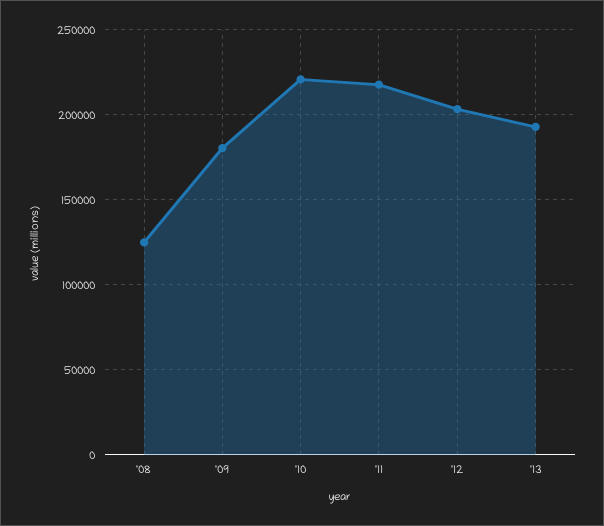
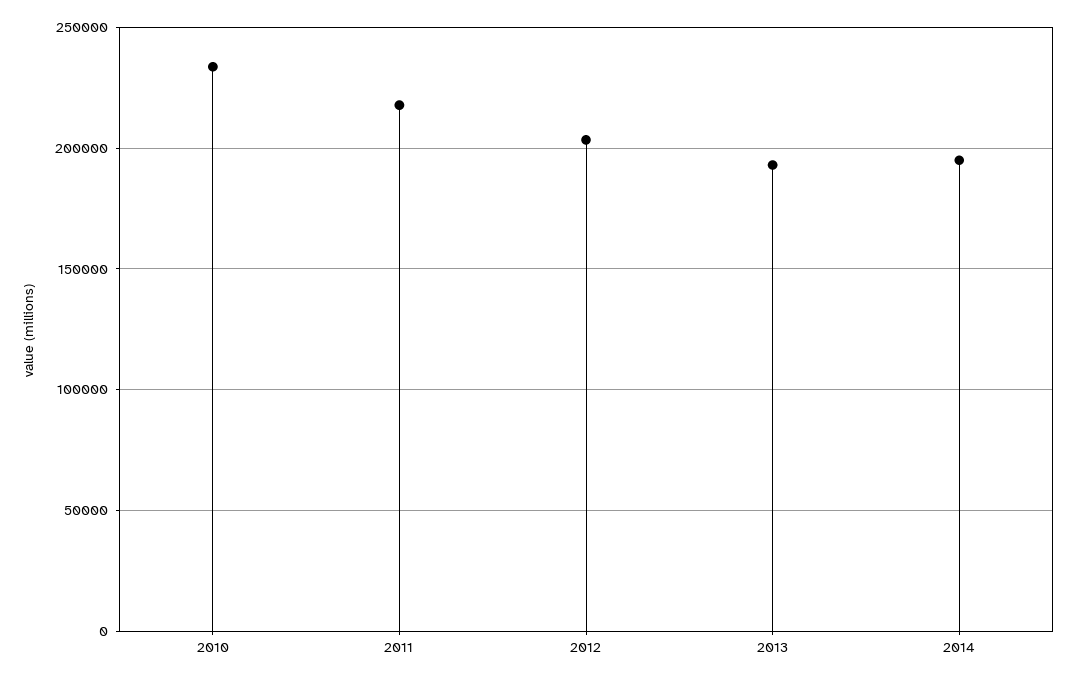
'08: 125000 -> none
'09: 180000 -> none
'10: 220000 -> 235000
2014: none -> 195000

